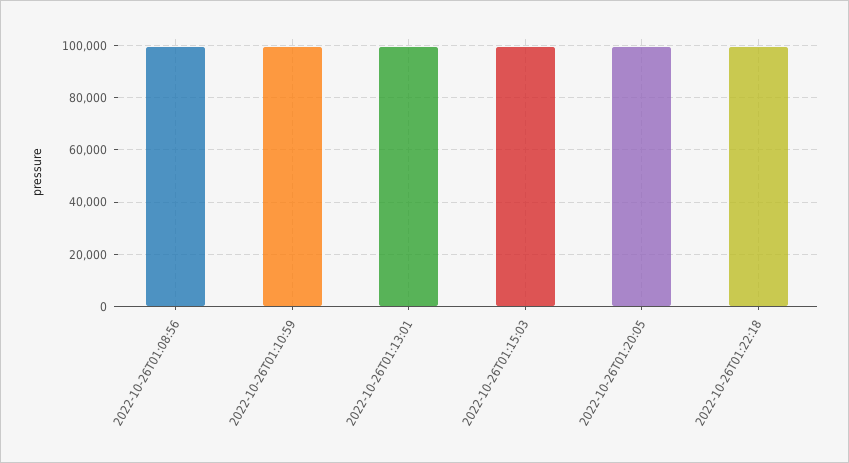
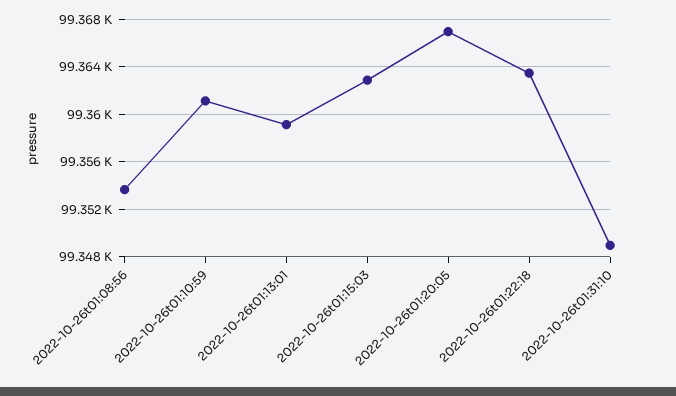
2022-10-26t01:31:10: none -> 99349

